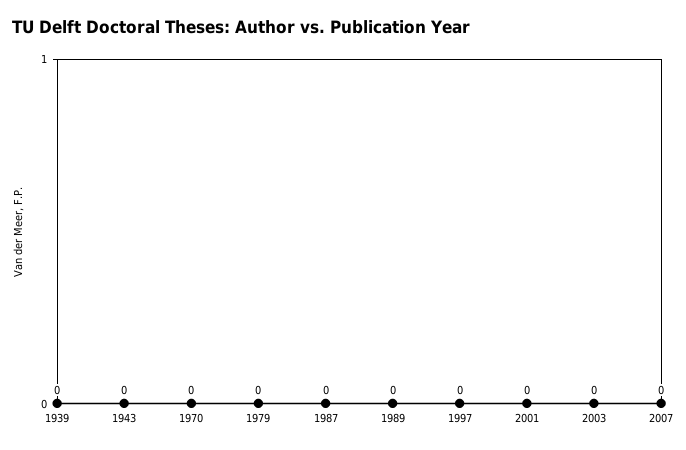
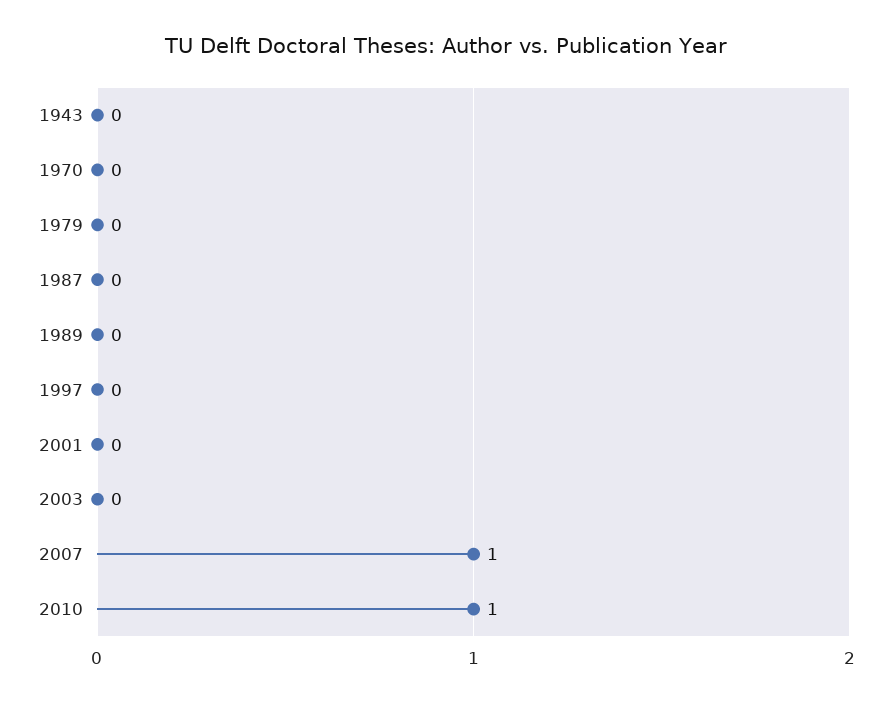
1939: 0 -> none
2007: 0 -> 1
2010: none -> 1

